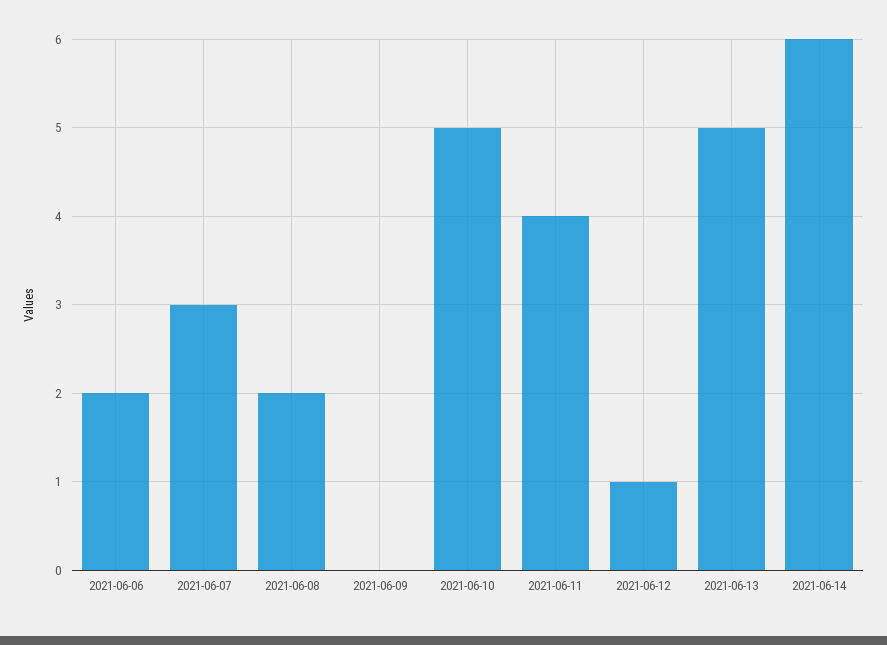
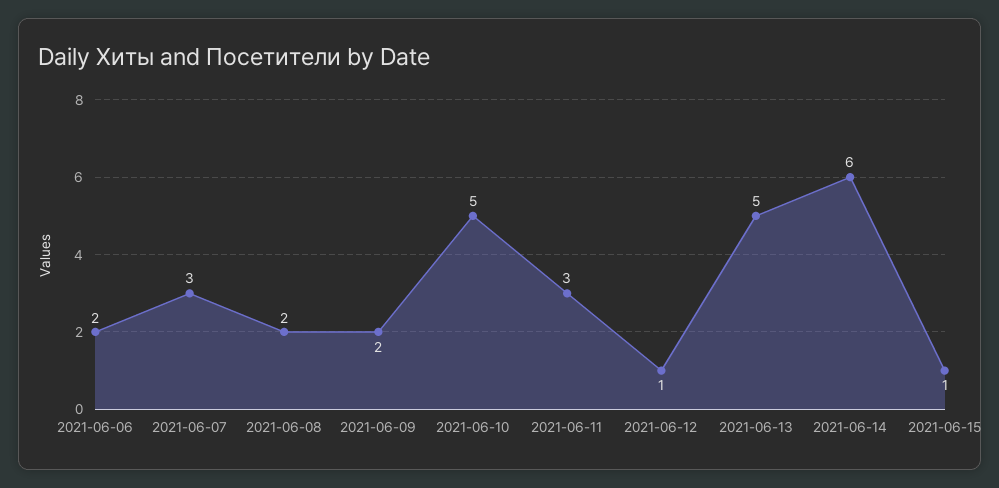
2021-06-09: 0 -> 2
2021-06-11: 4 -> 3
2021-06-15: none -> 1

